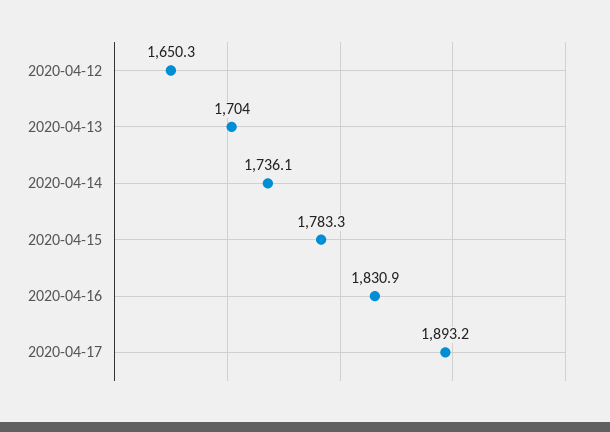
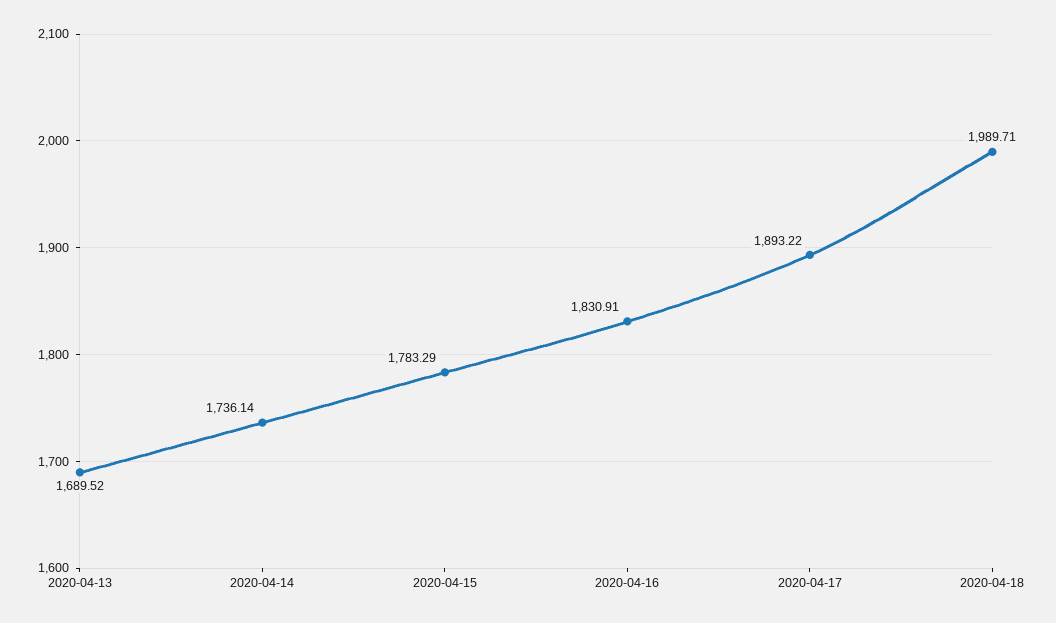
2020-04-12: 1650.3 -> none
2020-04-13: 1704 -> 1689.52
2020-04-18: none -> 1989.71

